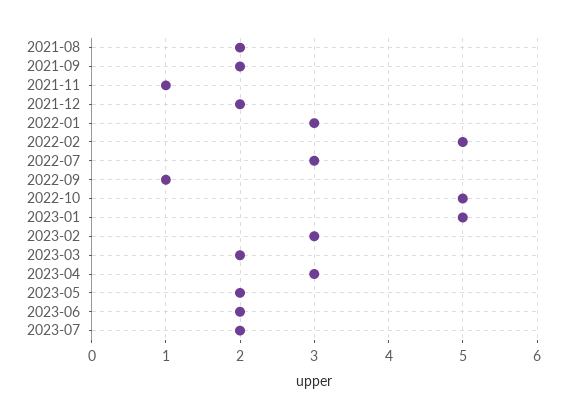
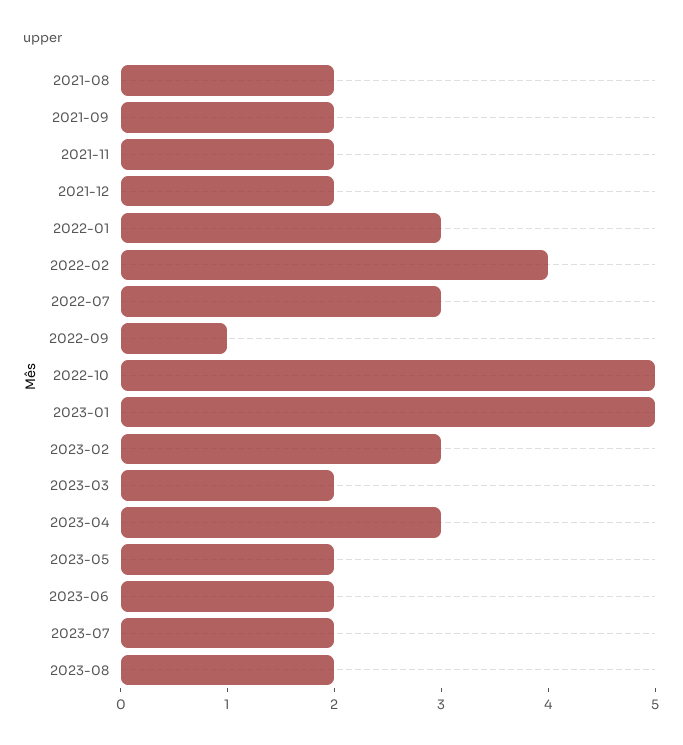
2021-11: 1 -> 2
2022-02: 5 -> 4
2023-08: none -> 2

